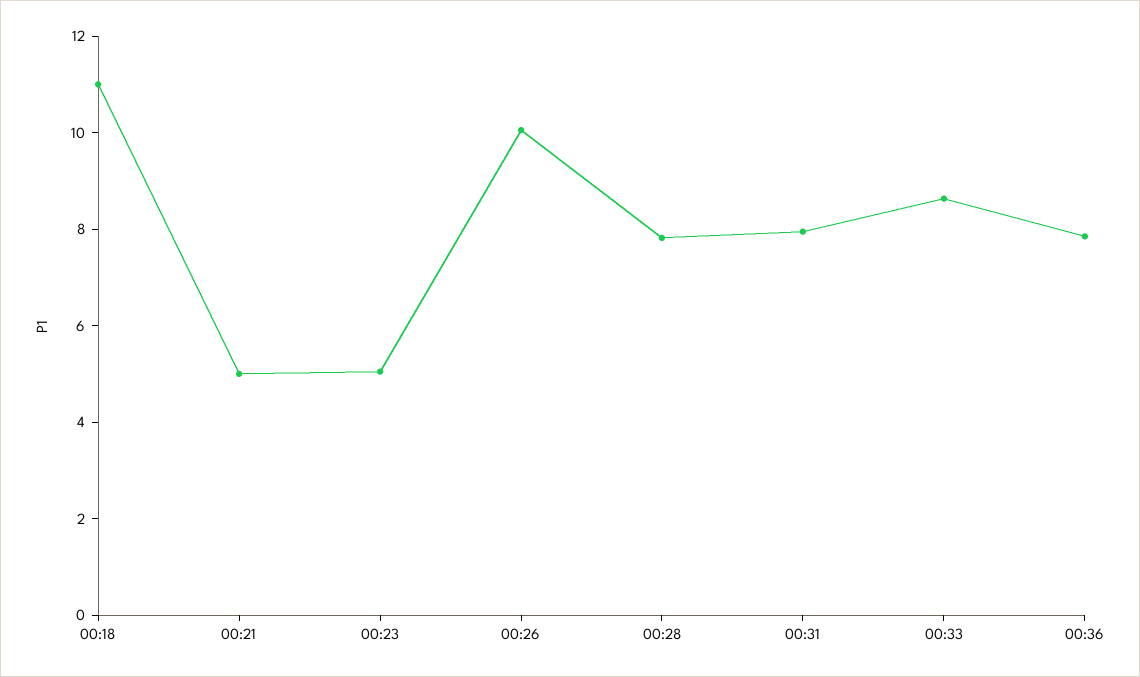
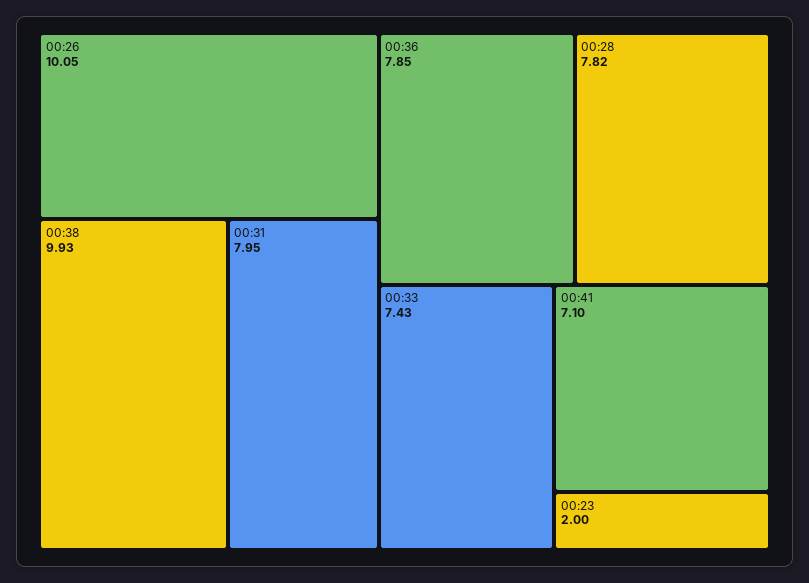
00:18: 11 -> none
00:21: 5 -> none
00:23: 5 -> 2
00:33: 8.5 -> 7.43
00:38: none -> 9.93
00:41: none -> 7.1

